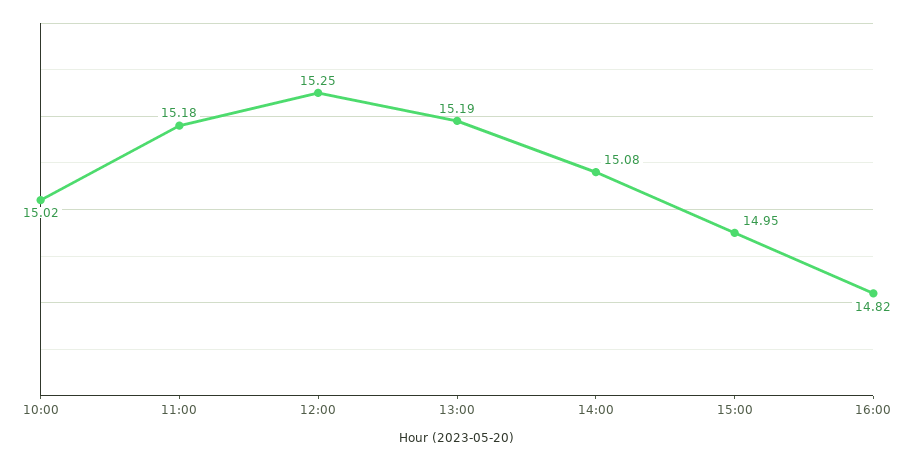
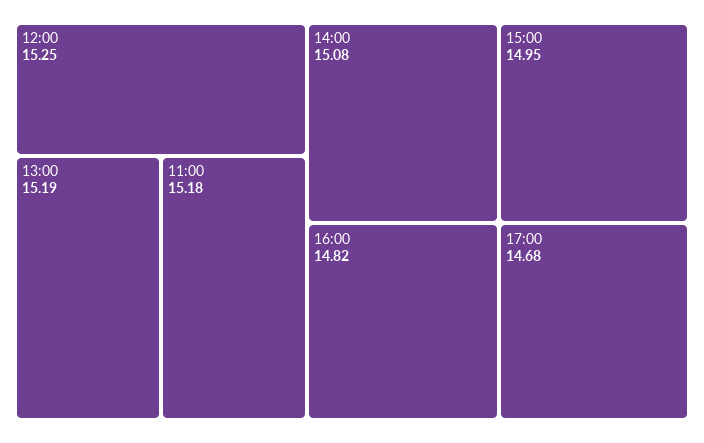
10:00: 15.02 -> none
17:00: none -> 14.68

